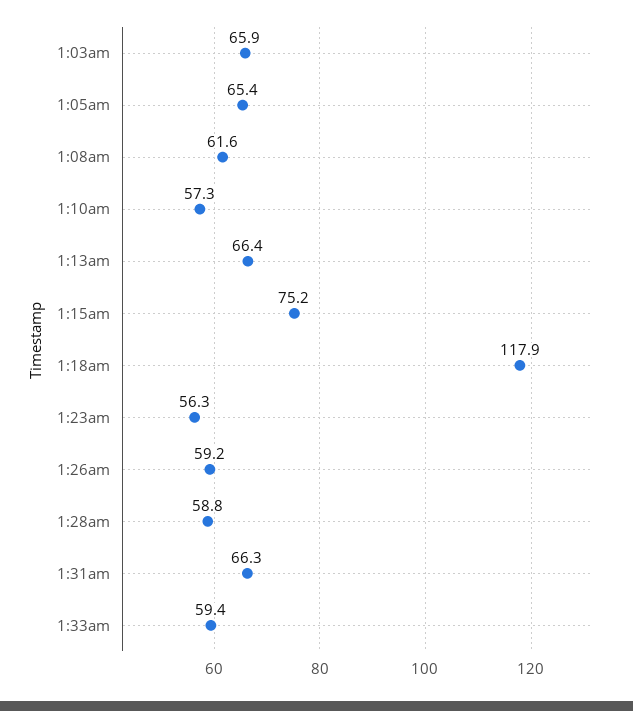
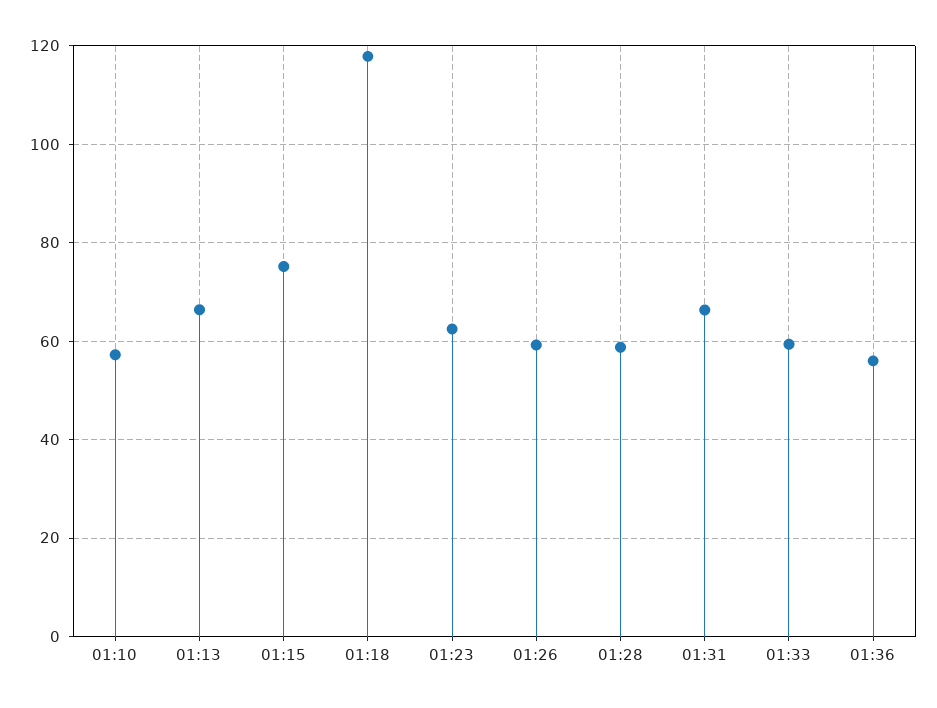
1:03am: 65.9 -> none
1:05am: 65.4 -> none
1:08am: 61.6 -> none
1:23am: 56.3 -> 62
01:36: none -> 56

